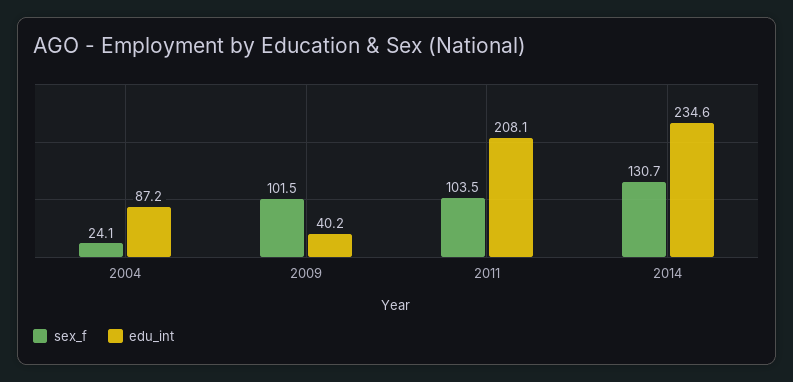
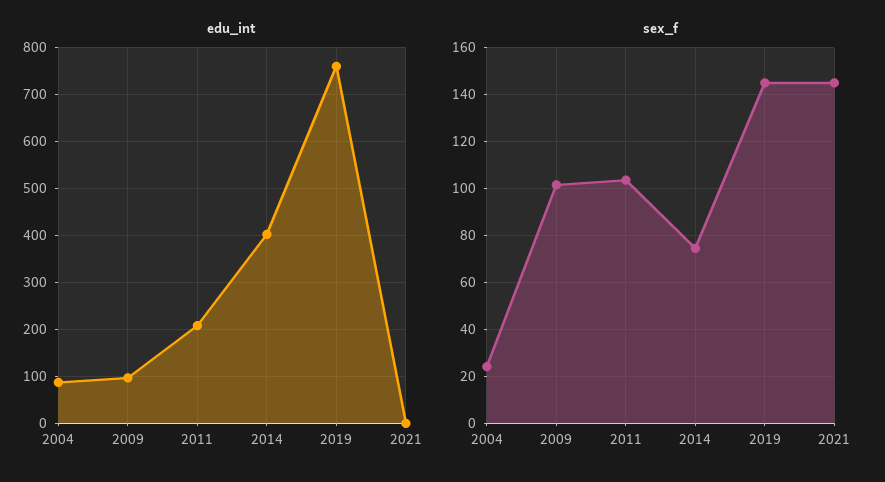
edu_int, 2009: 40.2 -> 100
sex_f, 2014: 130.7 -> 75
edu_int, 2014: 234.6 -> 400
edu_int, 2019: none -> 760
edu_int, 2021: none -> 0
sex_f, 2019: none -> 145
sex_f, 2021: none -> 145

